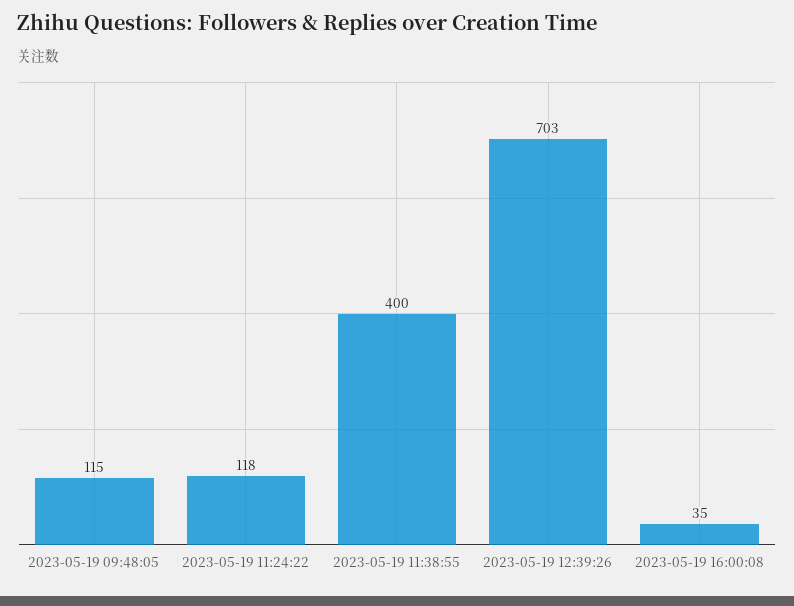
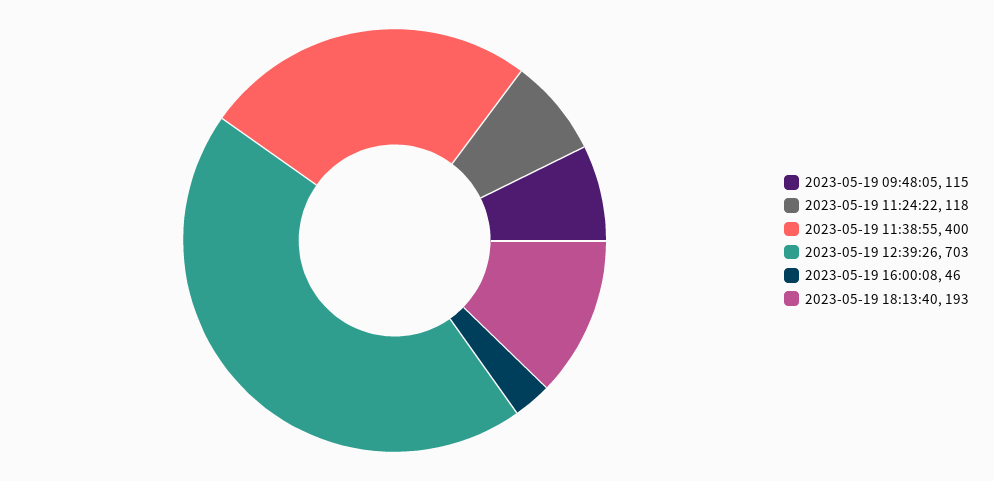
2023-05-19 16:00:08: 35 -> 46
2023-05-19 18:13:40: none -> 193

